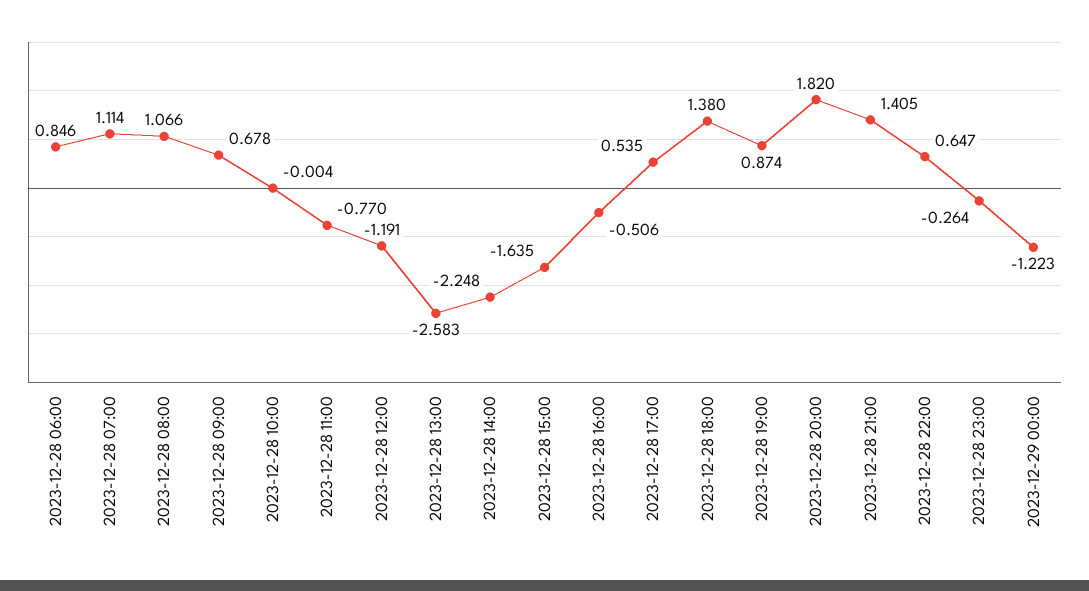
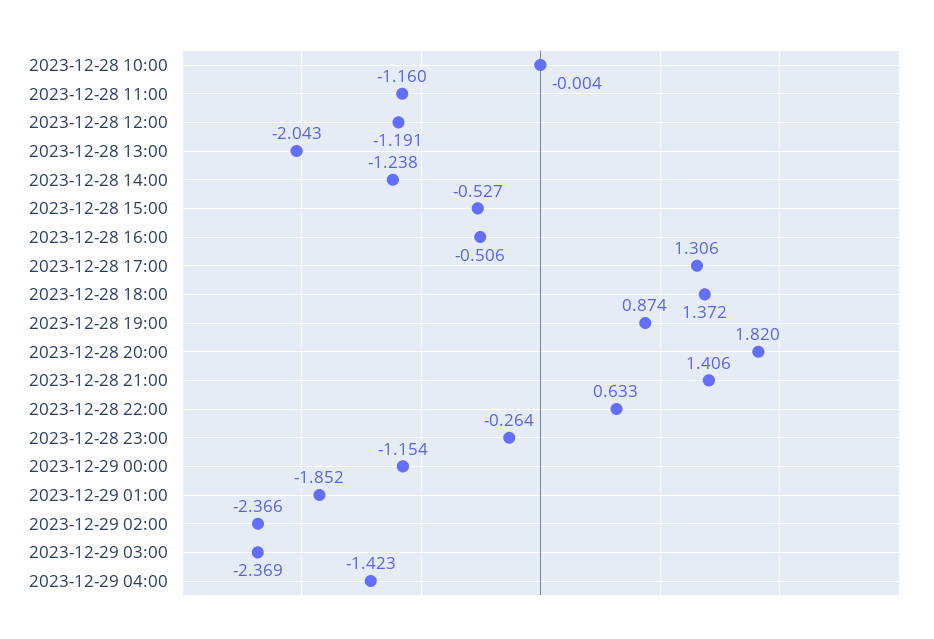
2023-12-28 06:00: 0.846 -> none
2023-12-28 07:00: 1.114 -> none
2023-12-28 08:00: 1.066 -> none
2023-12-28 09:00: 0.678 -> none
2023-12-28 11:00: -0.77 -> -1.16
2023-12-28 13:00: -2.583 -> -2.043
2023-12-28 14:00: -2.248 -> -1.238
2023-12-28 15:00: -1.635 -> -0.527
2023-12-28 17:00: 0.535 -> 1.306
2023-12-28 18:00: 1.38 -> 1.372
2023-12-28 21:00: 1.405 -> 1.406
2023-12-28 22:00: 0.647 -> 0.633
2023-12-29 00:00: -1.223 -> -1.154
2023-12-29 01:00: none -> -1.852
2023-12-29 02:00: none -> -2.366
2023-12-29 03:00: none -> -2.369
2023-12-29 04:00: none -> -1.423

